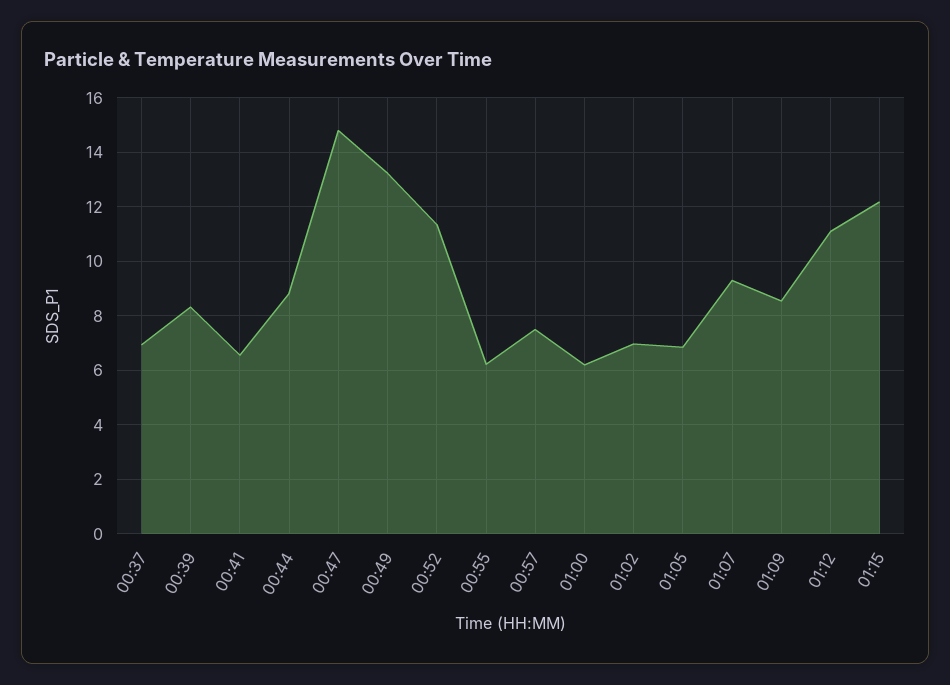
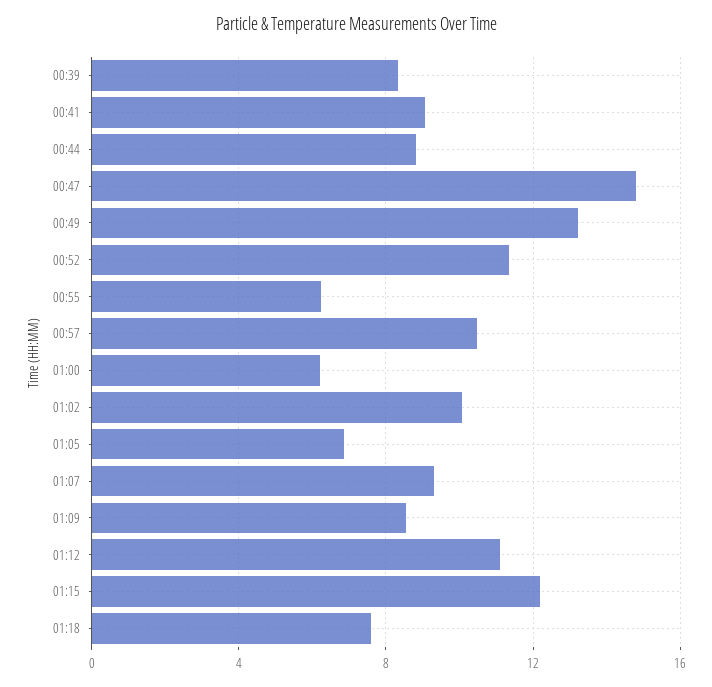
00:37: 7 -> none
00:41: 6.5 -> 9
00:57: 7.5 -> 10.5
01:02: 7 -> 10
01:18: none -> 7.5

